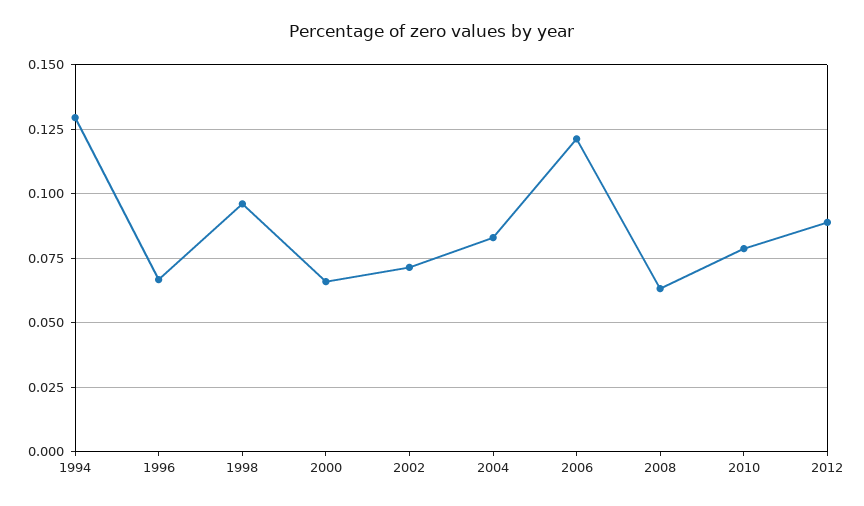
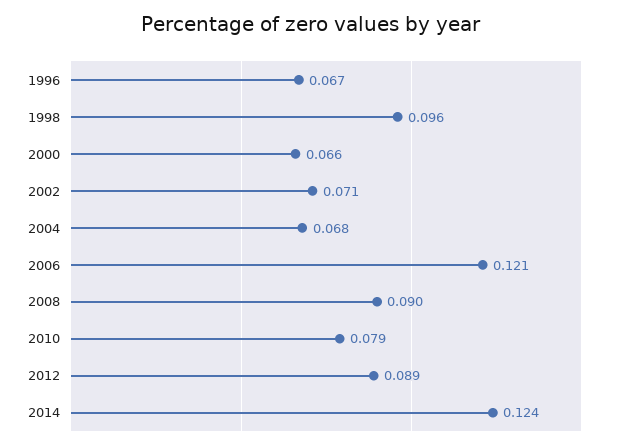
1994: 0.13 -> none
2004: 0.0825 -> 0.068
2008: 0.0625 -> 0.09
2014: none -> 0.124

